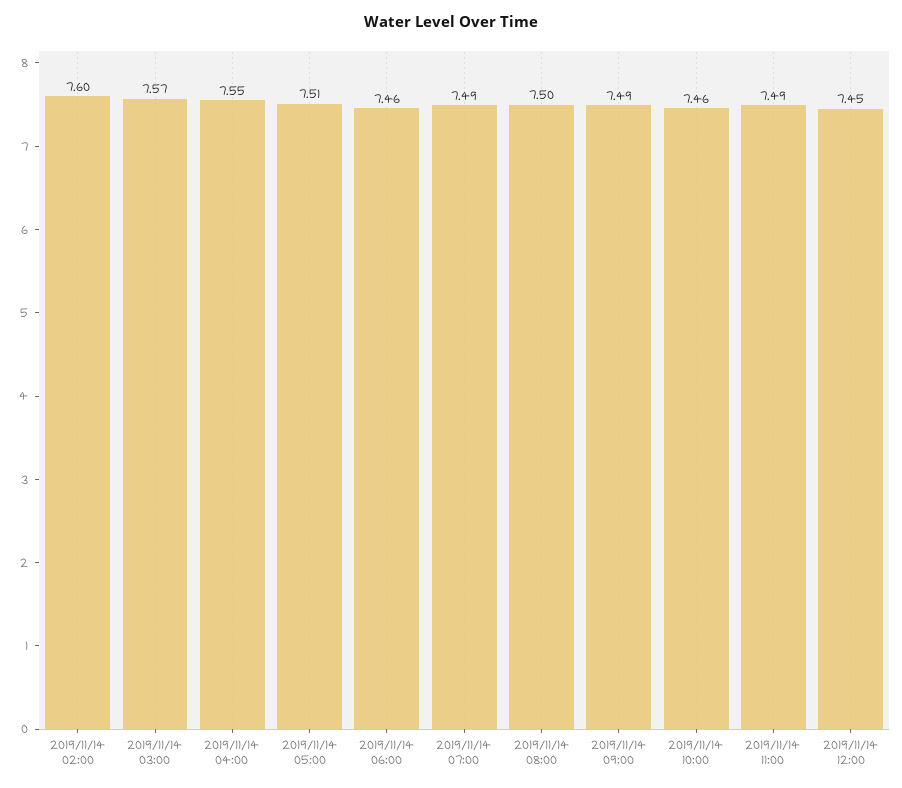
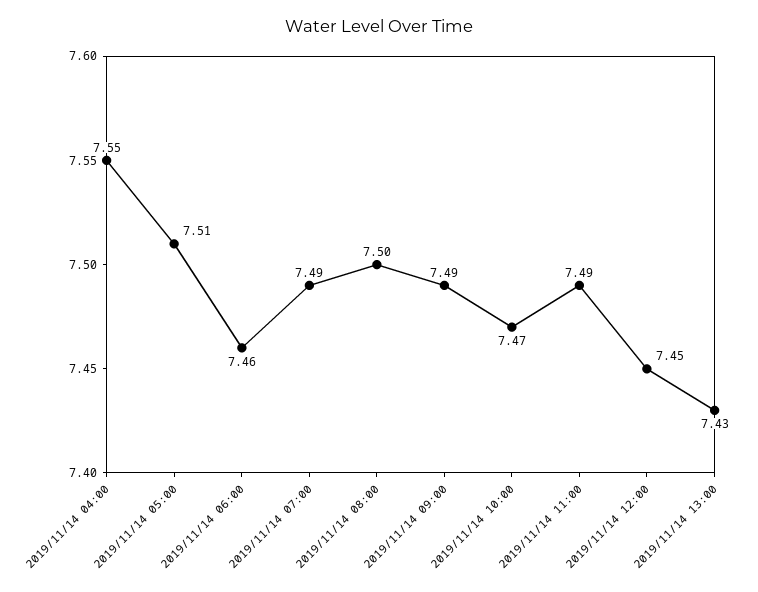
2019/11/14 02:00: 7.6 -> none
2019/11/14 03:00: 7.57 -> none
2019/11/14 10:00: 7.46 -> 7.47
2019/11/14 13:00: none -> 7.43

